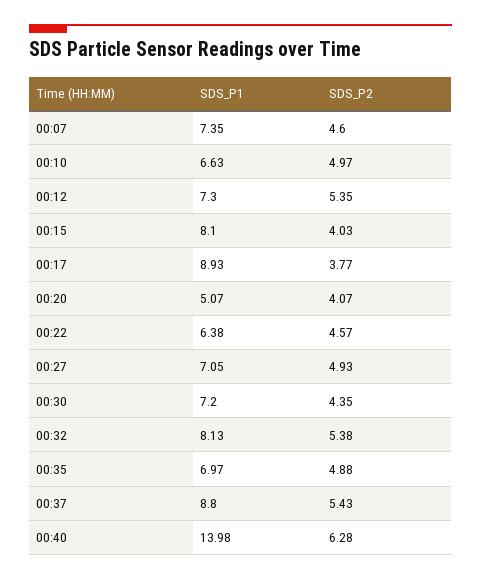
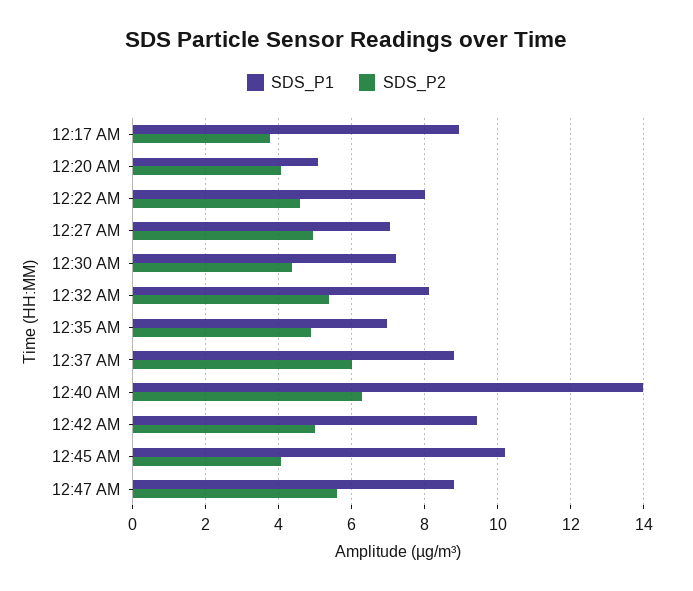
SDS_P1, 00:07: 7.35 -> none
SDS_P2, 00:07: 4.6 -> none
SDS_P1, 00:10: 6.63 -> none
SDS_P2, 00:10: 4.97 -> none
SDS_P1, 00:12: 7.3 -> none
SDS_P2, 00:12: 5.35 -> none
SDS_P1, 00:15: 8.1 -> none
SDS_P2, 00:15: 4.03 -> none
SDS_P1, 00:22: 6.38 -> 8
SDS_P2, 00:37: 5.43 -> 6
SDS_P1, 12:42 AM: none -> 9.4
SDS_P2, 12:42 AM: none -> 5
SDS_P1, 12:45 AM: none -> 10.2
SDS_P2, 12:45 AM: none -> 4
SDS_P1, 12:47 AM: none -> 8.8
SDS_P2, 12:47 AM: none -> 5.6

